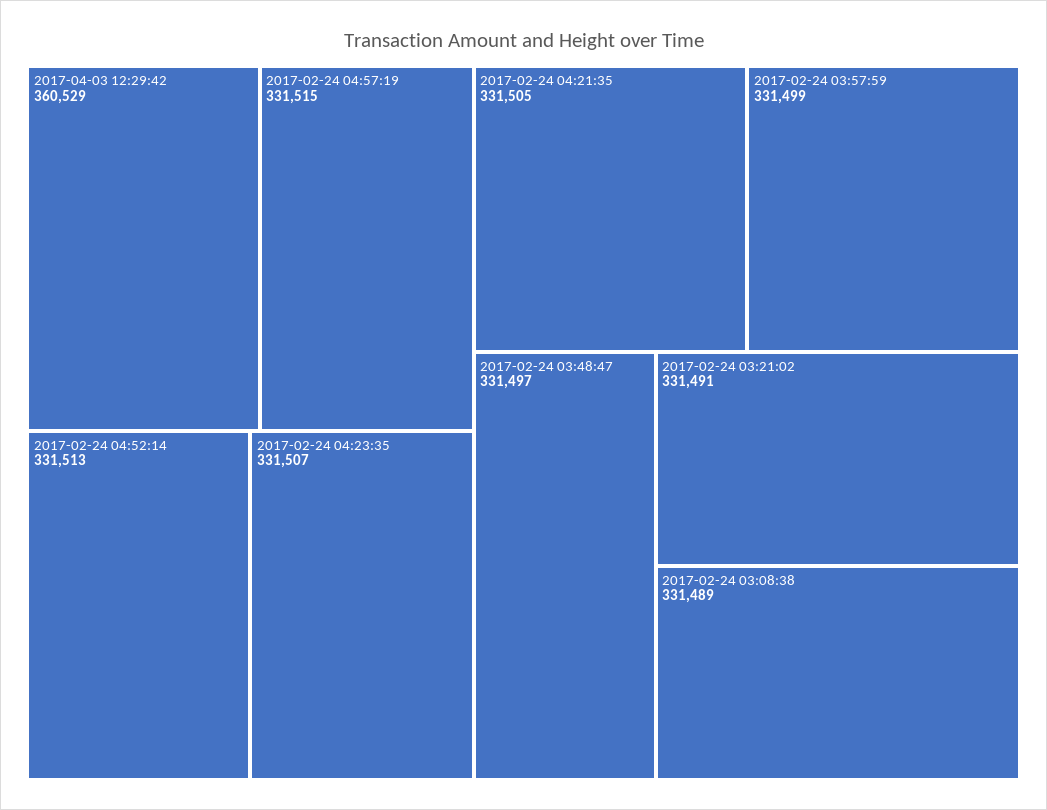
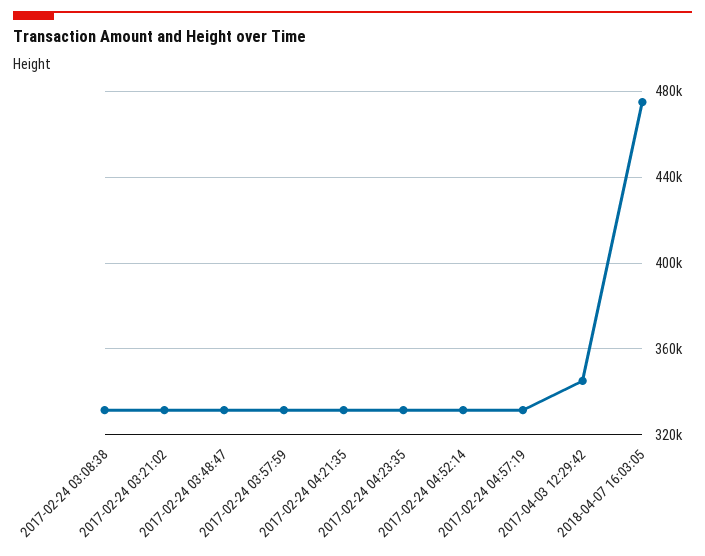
2017-04-03 12:29:42: 360529 -> 345000
2018-04-07 16:03:05: none -> 475000

